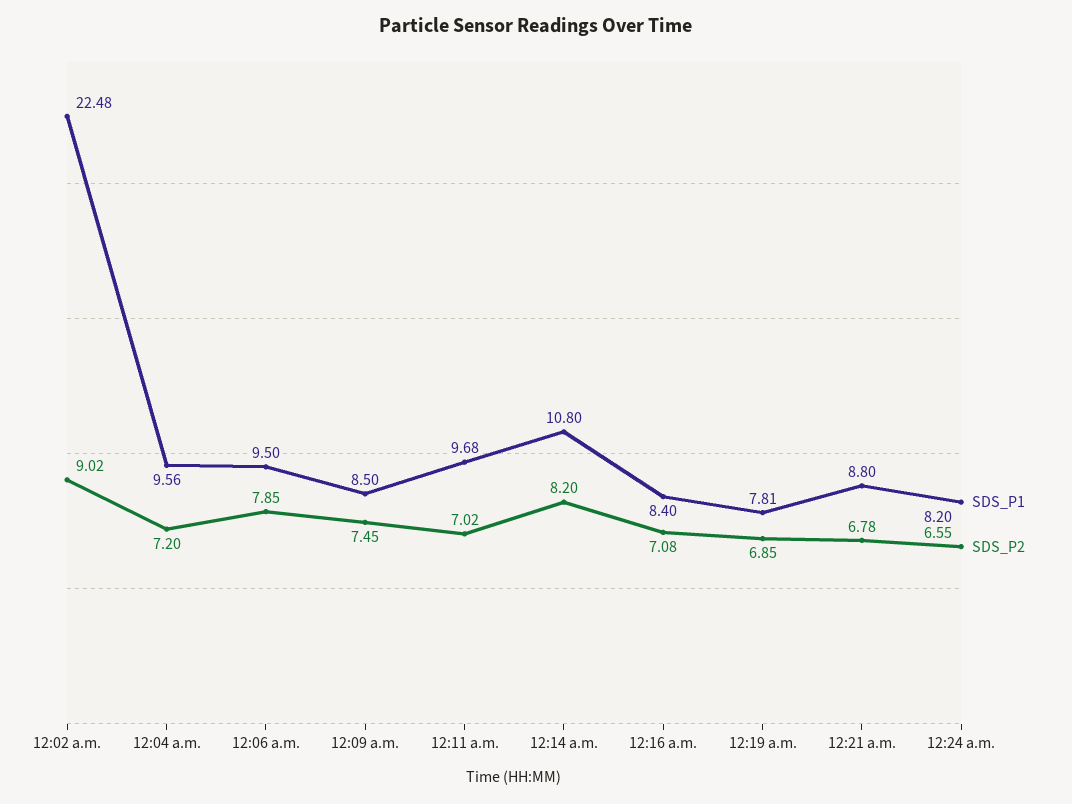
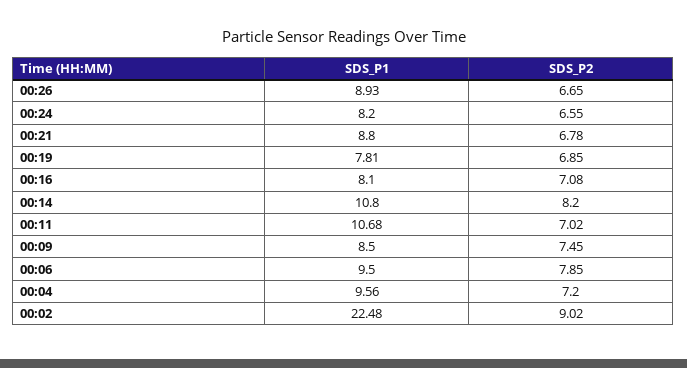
SDS_P1, 12:11 a.m.: 9.68 -> 10.68
SDS_P1, 12:16 a.m.: 8.4 -> 8.1
SDS_P1, 00:26: none -> 8.93
SDS_P2, 00:26: none -> 6.65

